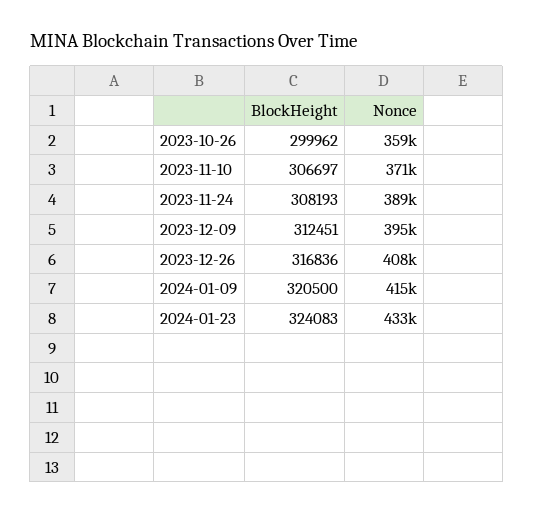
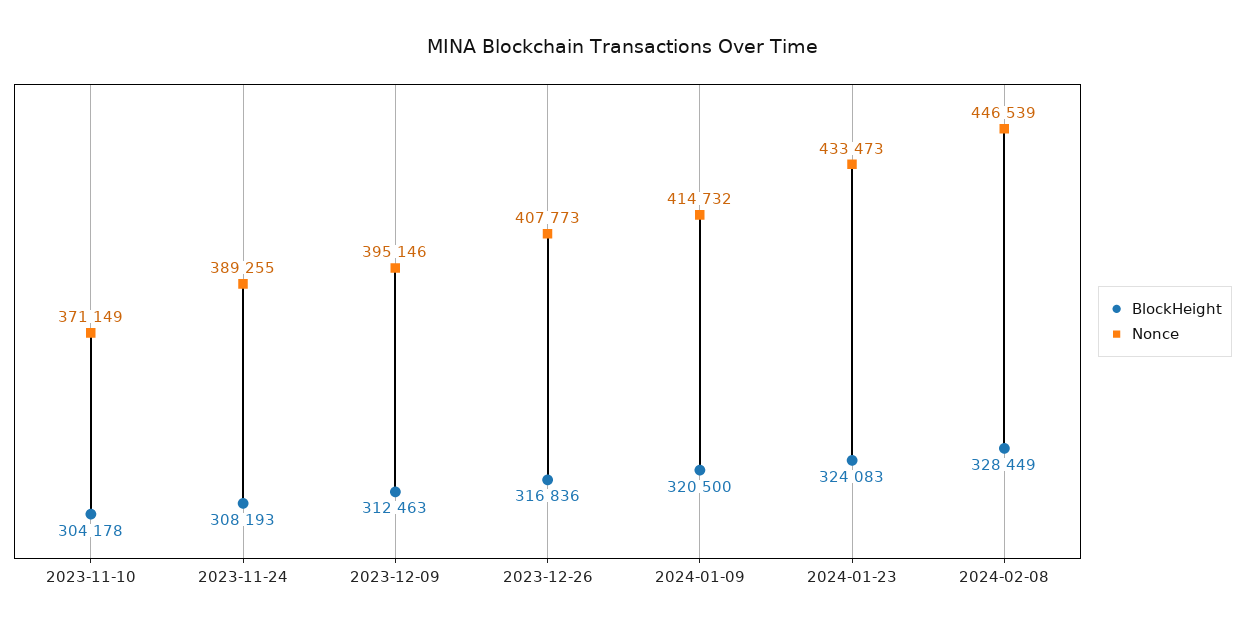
BlockHeight, 2023-10-26: 299962 -> none
Nonce, 2023-10-26: 359000 -> none
BlockHeight, 2023-11-10: 306697 -> 304178
BlockHeight, 2023-12-09: 312451 -> 312463
BlockHeight, 2024-02-08: none -> 328449
Nonce, 2024-02-08: none -> 446539

